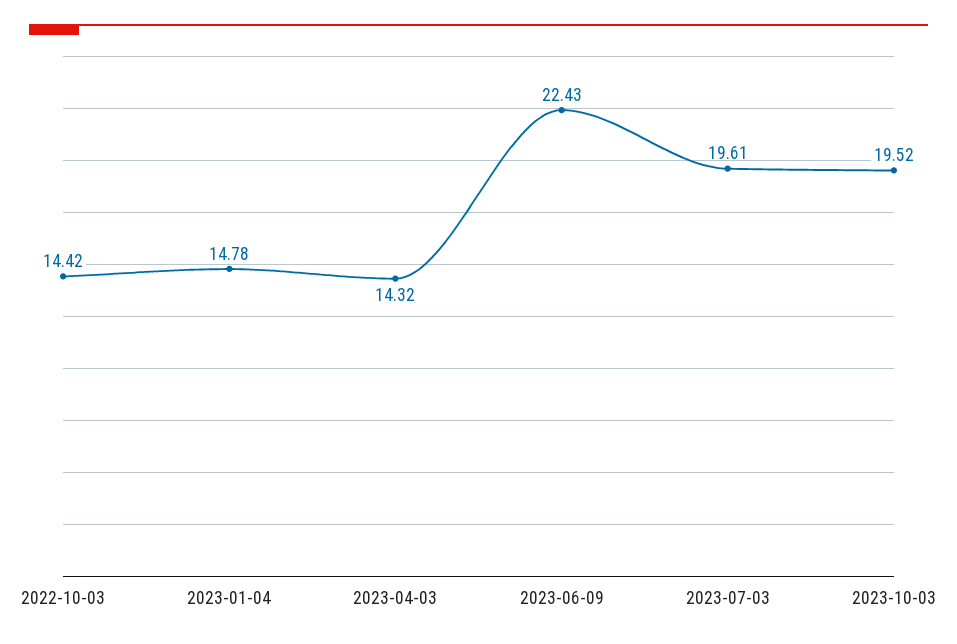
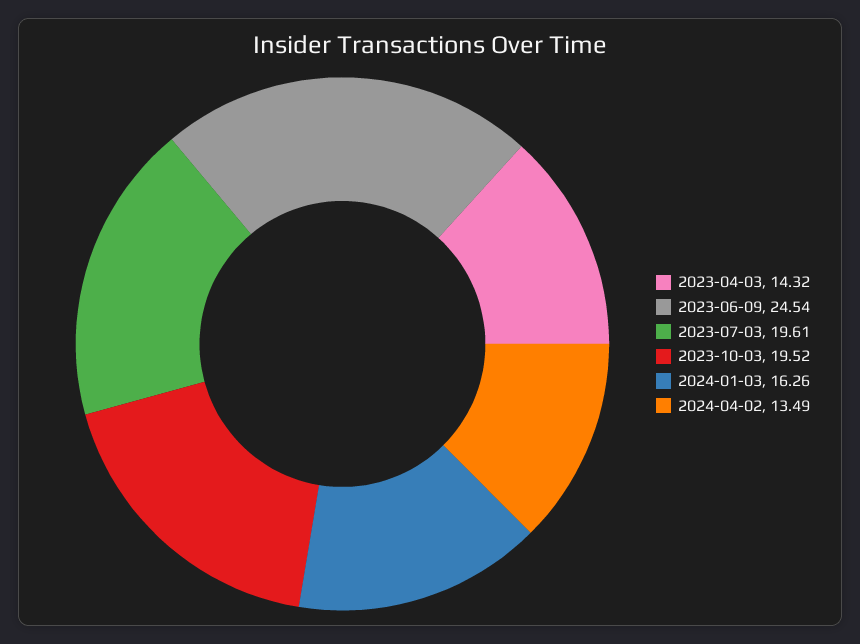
2022-10-03: 14.42 -> none
2023-01-04: 14.78 -> none
2023-06-09: 22.43 -> 24.54
2024-01-03: none -> 16.26
2024-04-02: none -> 13.49

